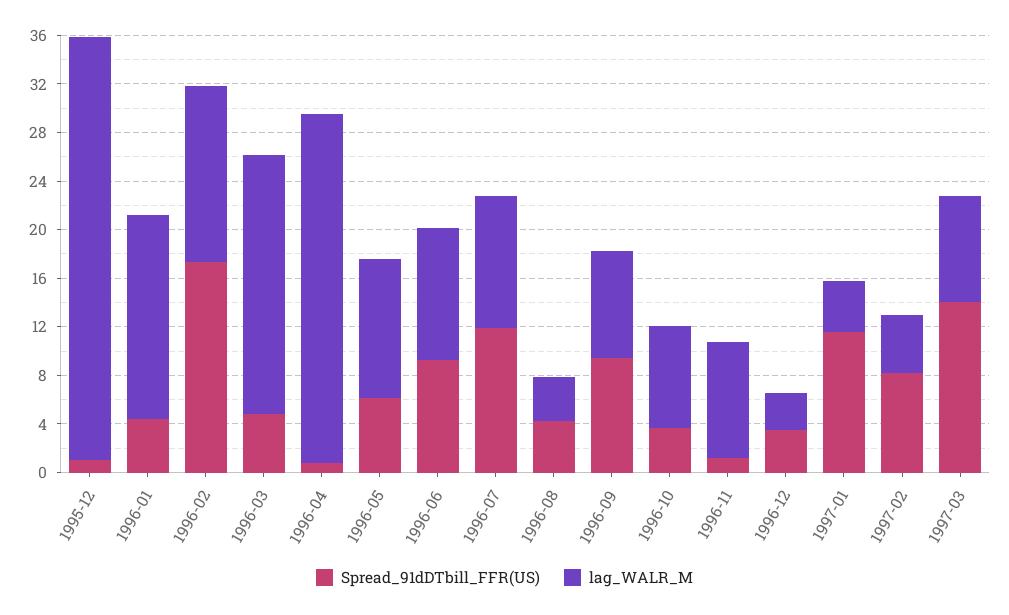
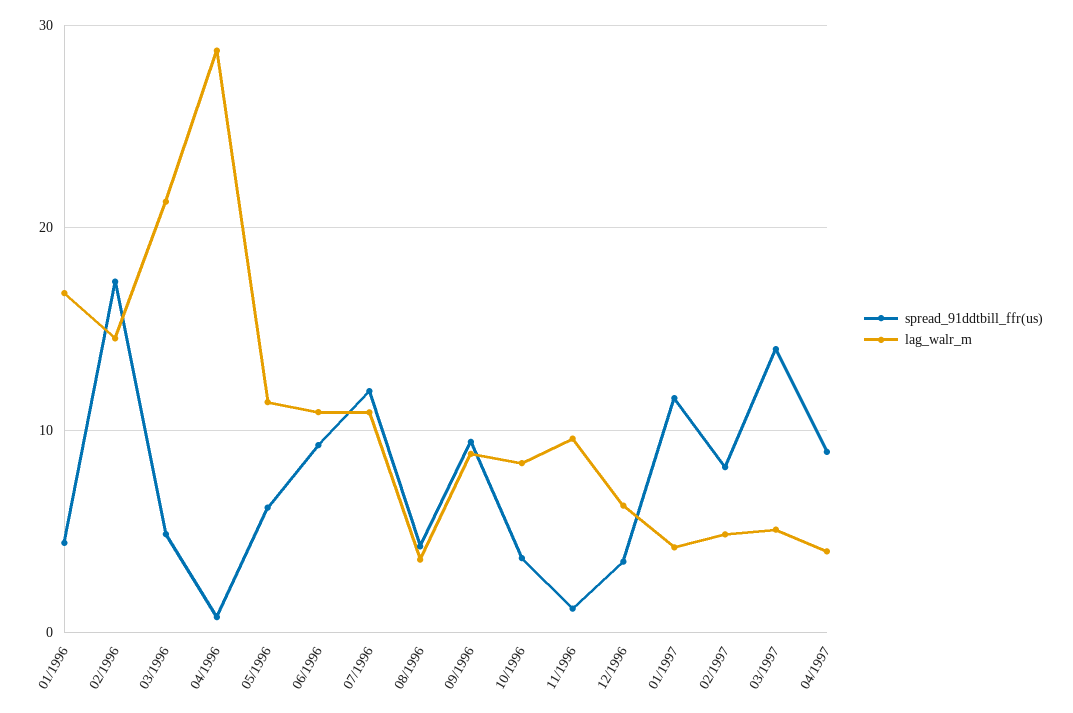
Spread_91dDTbill_FFR(US), 1995-12: 1 -> none
lag_WALR_M, 1995-12: 35 -> none
lag_WALR_M, 1996-12: 3 -> 6
lag_WALR_M, 1997-03: 9 -> 5
Spread_91dDTbill_FFR(US), 04/1997: none -> 9
lag_WALR_M, 04/1997: none -> 4

